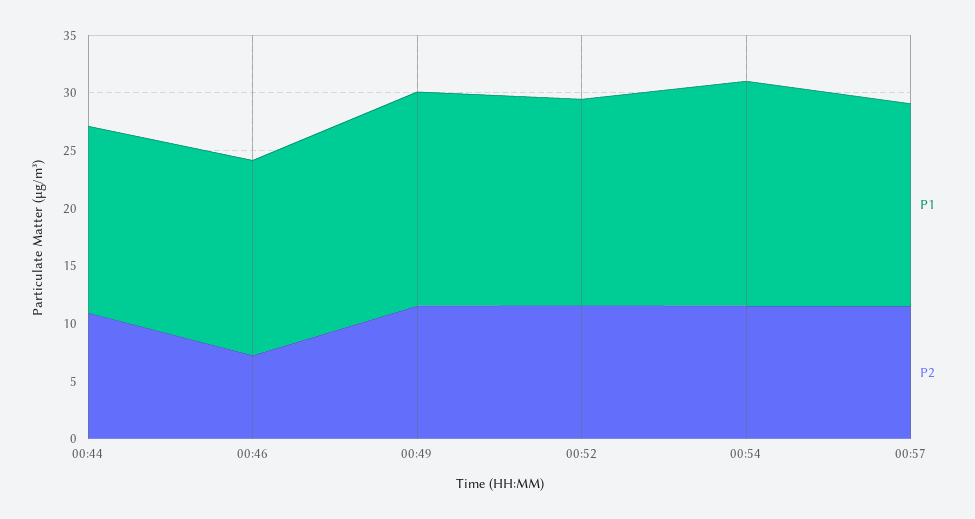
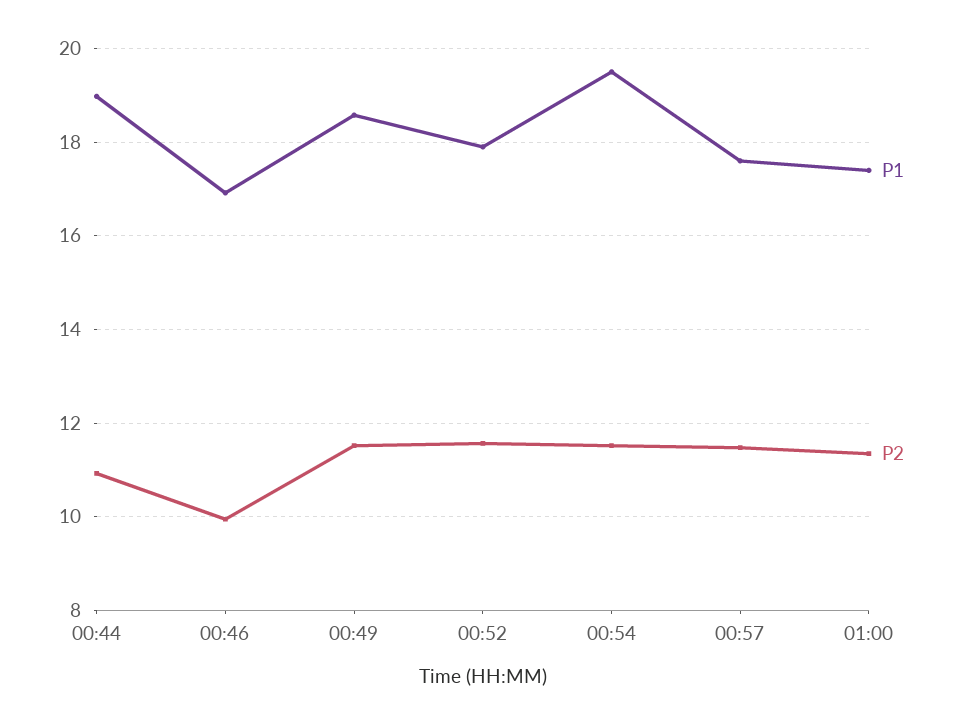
P1, 00:44: 16 -> 19
P2, 00:46: 7 -> 10
P1, 01:00: none -> 17.4
P2, 01:00: none -> 11.4

